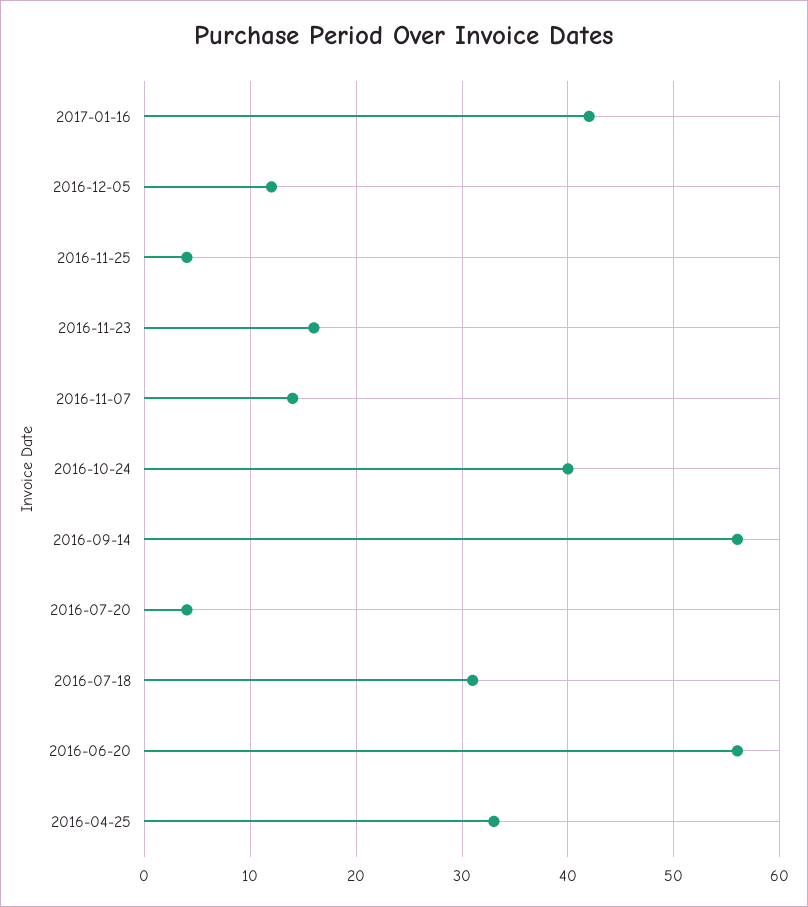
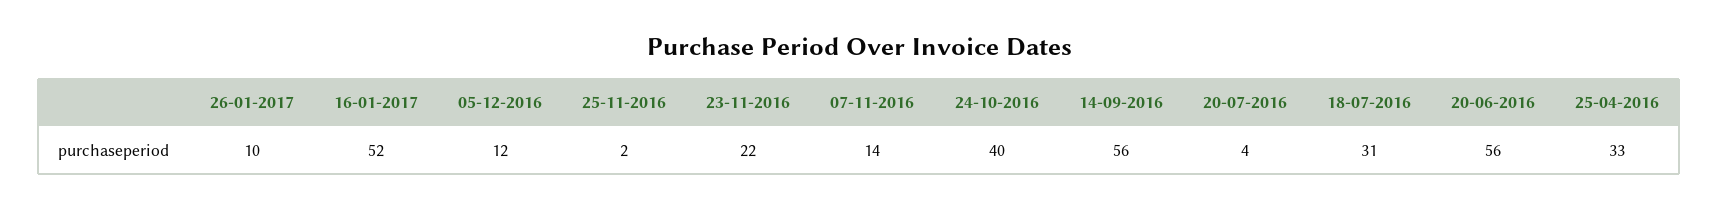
2017-01-16: 42 -> 52
2016-11-25: 4 -> 2
2016-11-23: 16 -> 22
26-01-2017: none -> 10

